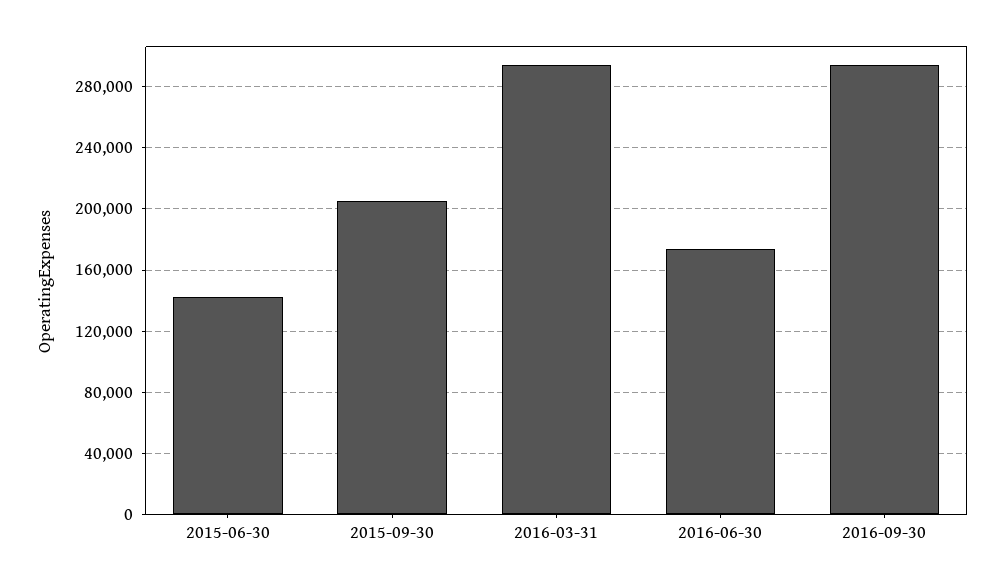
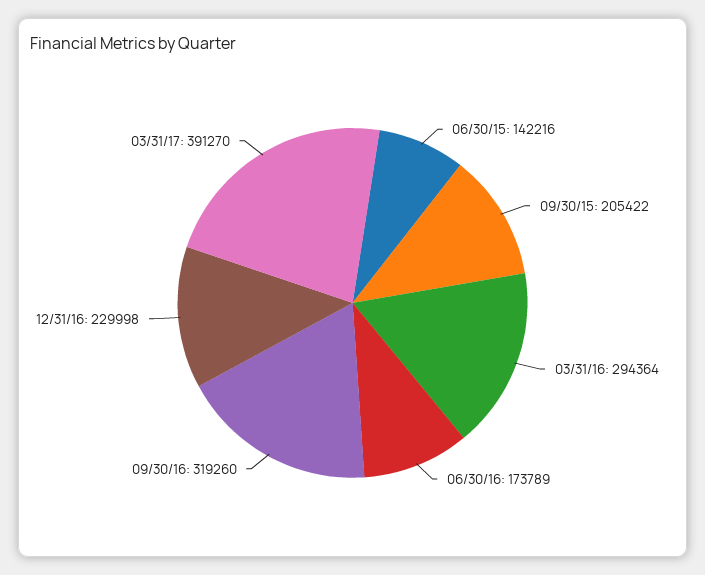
2016-09-30: 295000 -> 319260
12/31/16: none -> 229998
03/31/17: none -> 391270

